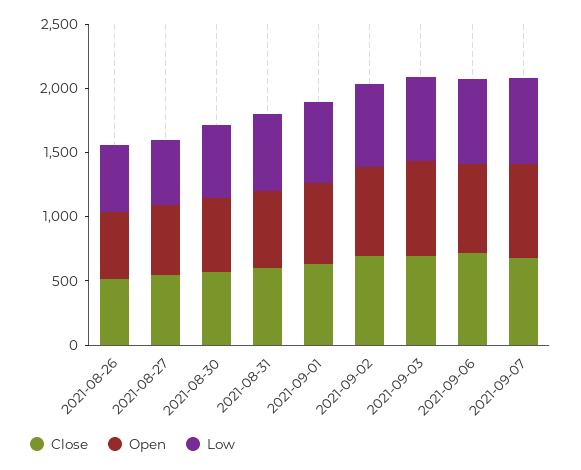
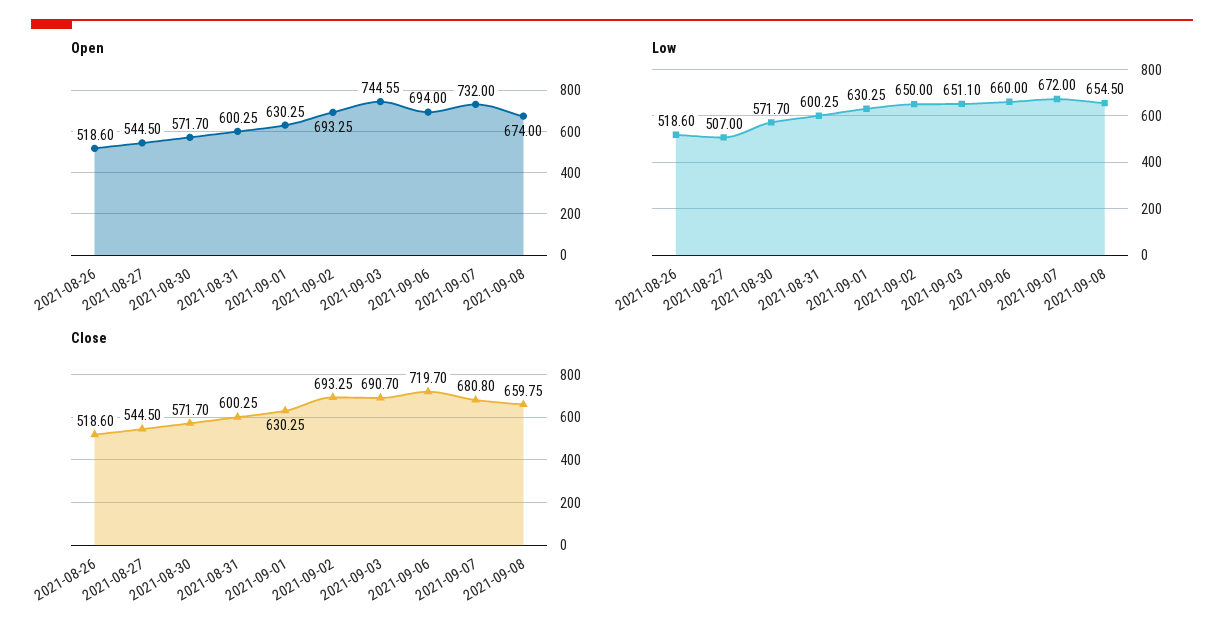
Open, 2021-09-08: none -> 674
Low, 2021-09-08: none -> 654.5
Close, 2021-09-08: none -> 659.75

